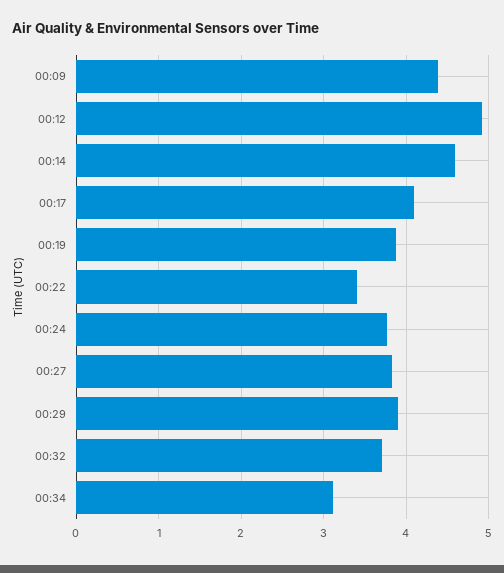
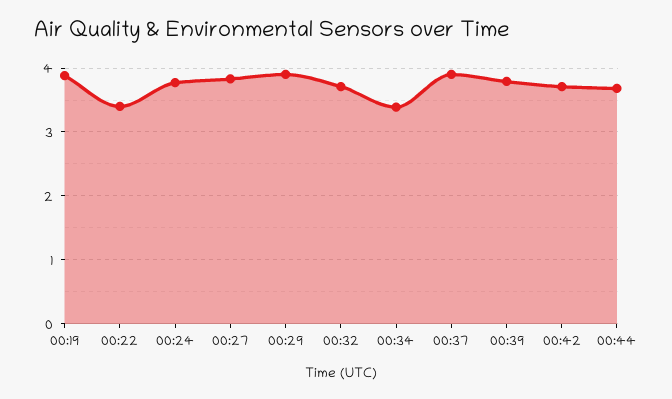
00:09: 4.4 -> none
00:12: 4.9 -> none
00:14: 4.6 -> none
00:17: 4.1 -> none
00:34: 3.1 -> 3.4
00:37: none -> 3.9
00:39: none -> 3.8
00:42: none -> 3.7
00:44: none -> 3.7

